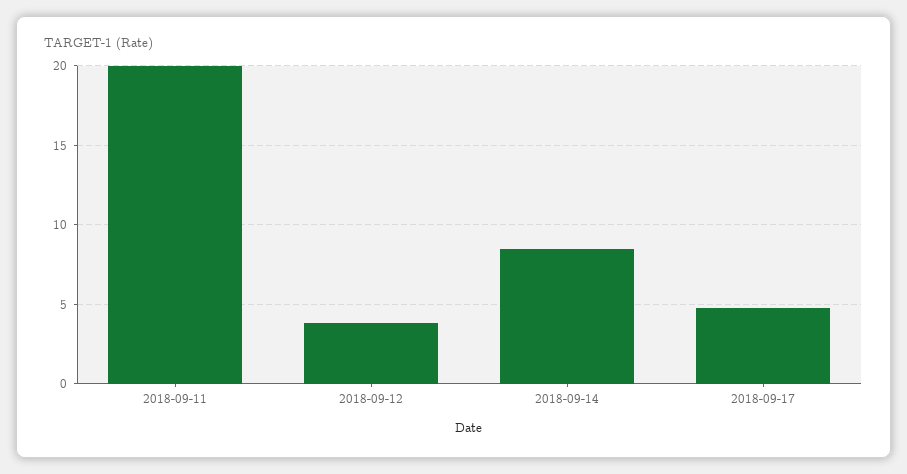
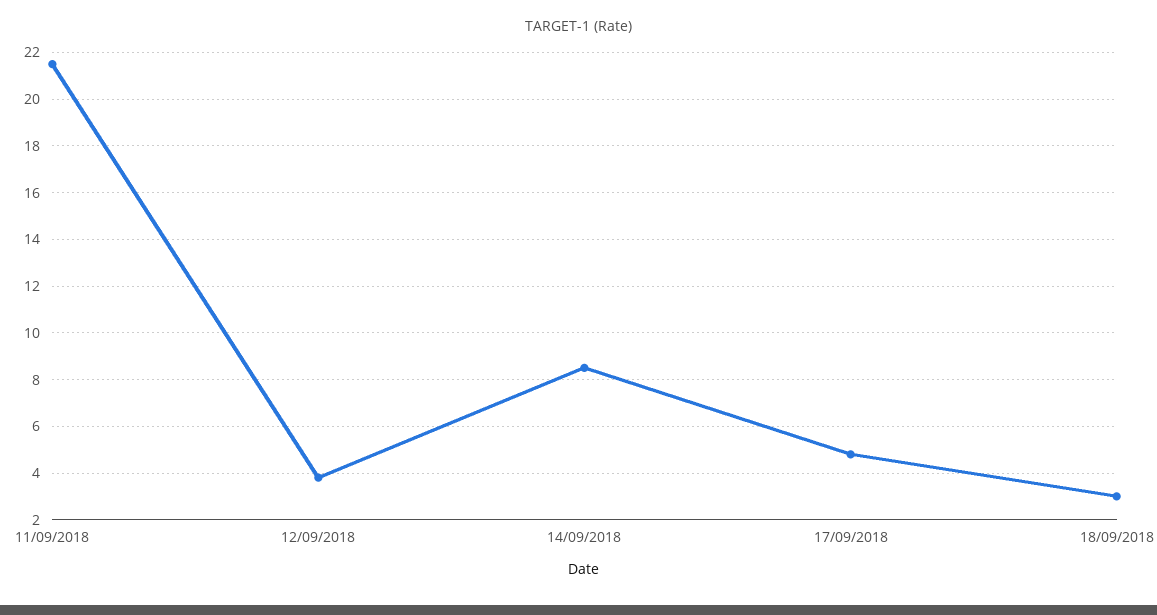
2018-09-11: 20 -> 21.5
18/09/2018: none -> 3

